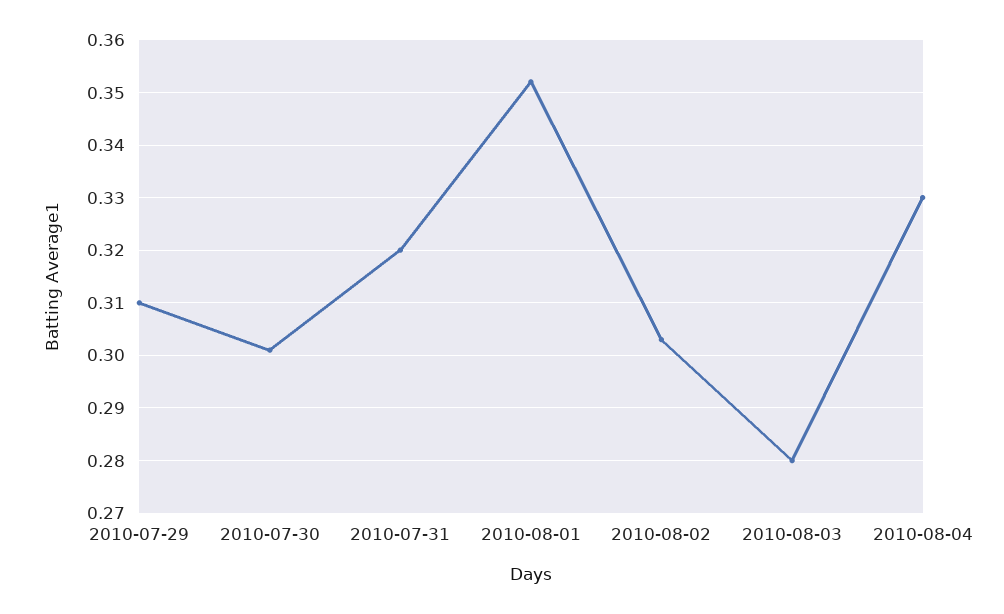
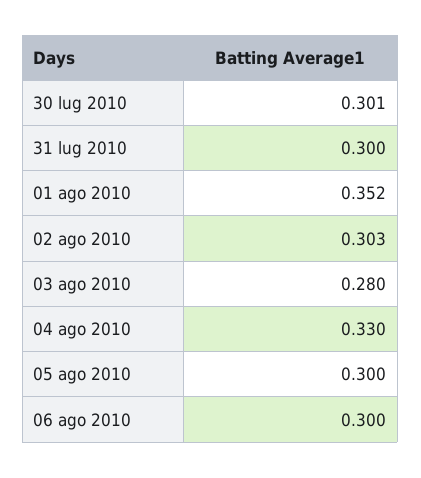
2010-07-29: 0.31 -> none
2010-07-31: 0.32 -> 0.3
05 ago 2010: none -> 0.3
06 ago 2010: none -> 0.3

